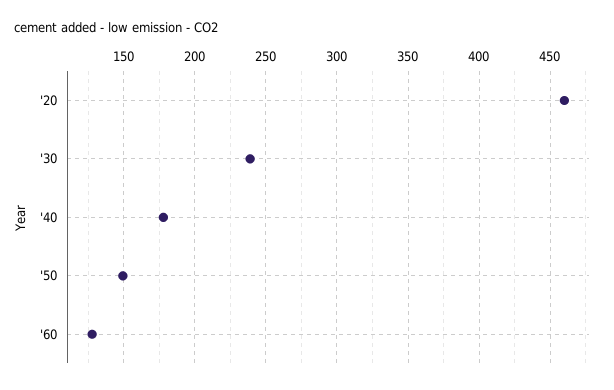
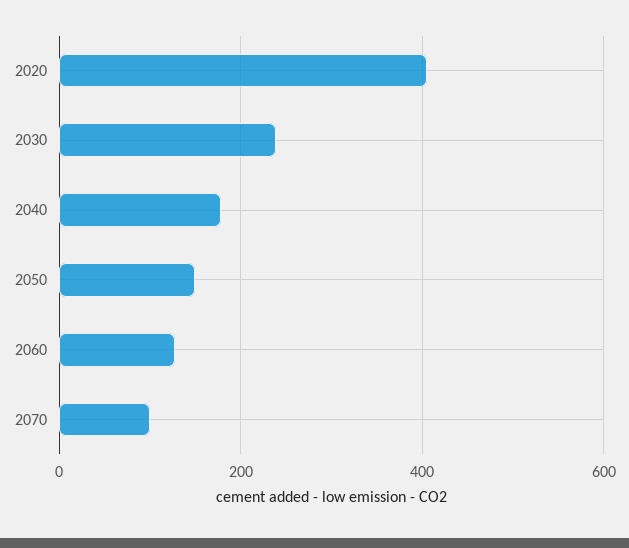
'20: 460 -> 400
2070: none -> 100

